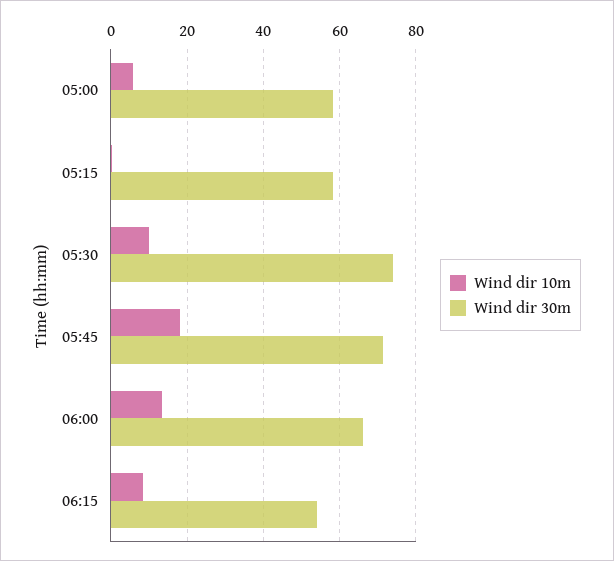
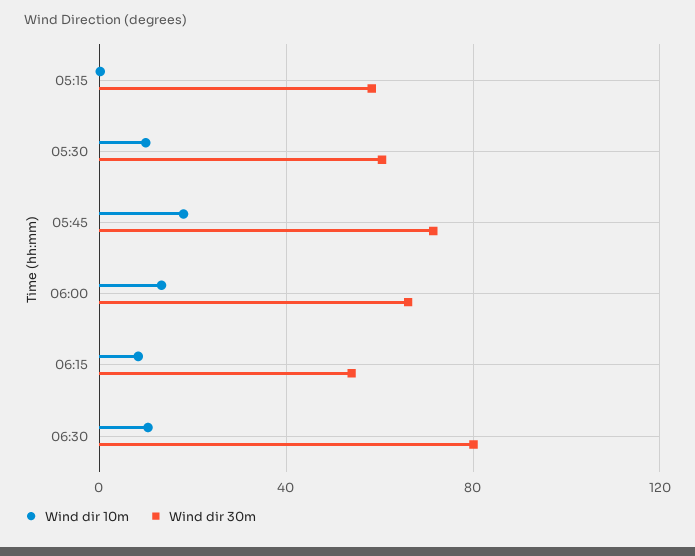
Wind dir 10m, 05:00: 6 -> none
Wind dir 30m, 05:00: 58 -> none
Wind dir 30m, 05:30: 74 -> 60
Wind dir 10m, 06:30: none -> 10
Wind dir 30m, 06:30: none -> 80

